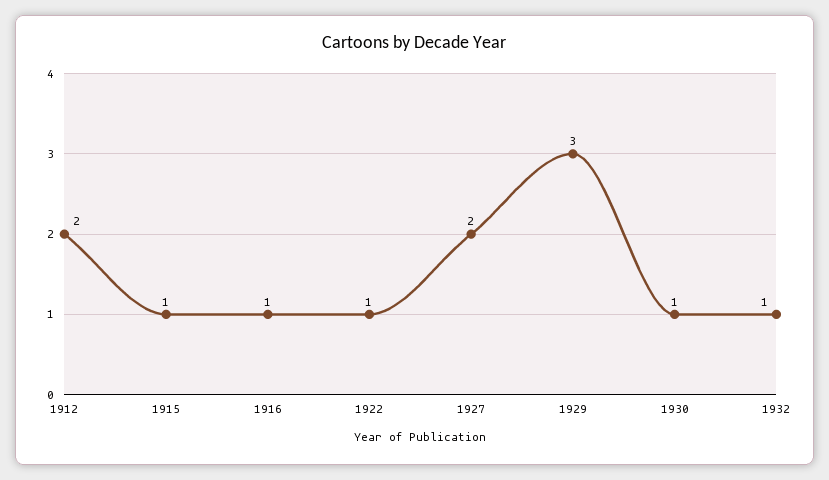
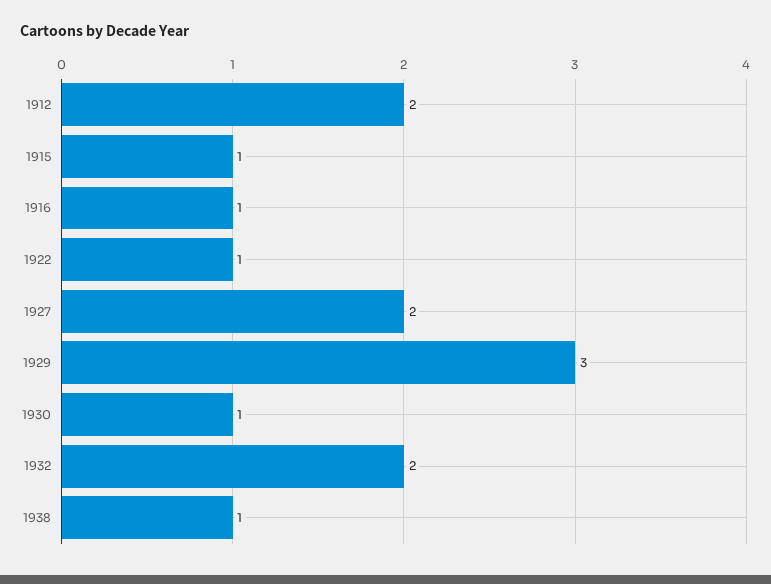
1932: 1 -> 2
1938: none -> 1

